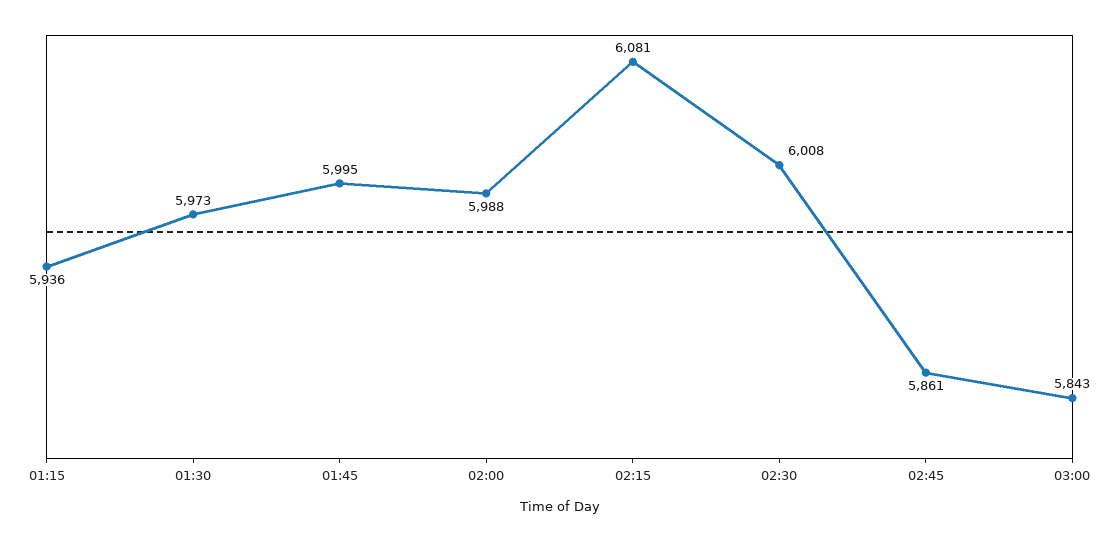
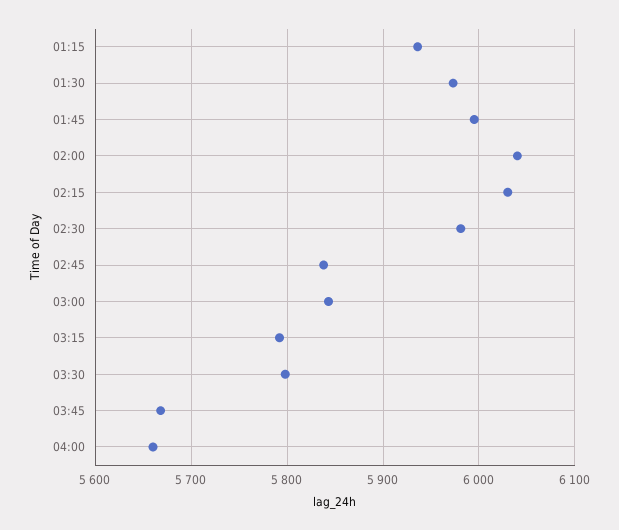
02:00: 5988 -> 6040
02:15: 6081 -> 6030
02:30: 6008 -> 5980
02:45: 5861 -> 5840
03:15: none -> 5790
03:30: none -> 5800
03:45: none -> 5670
04:00: none -> 5660

